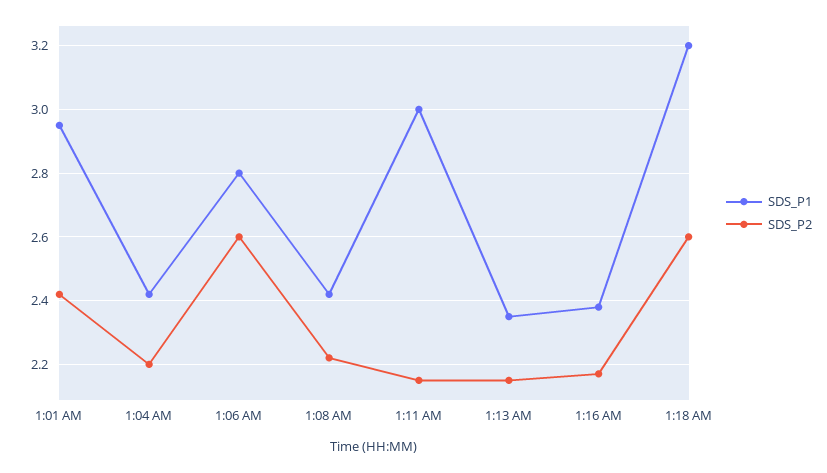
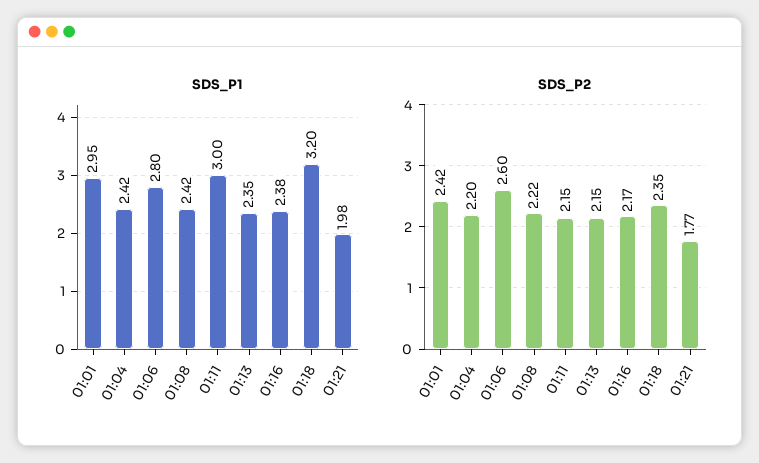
SDS_P2, 1:18 AM: 2.6 -> 2.35
SDS_P1, 01:21: none -> 1.98
SDS_P2, 01:21: none -> 1.77

